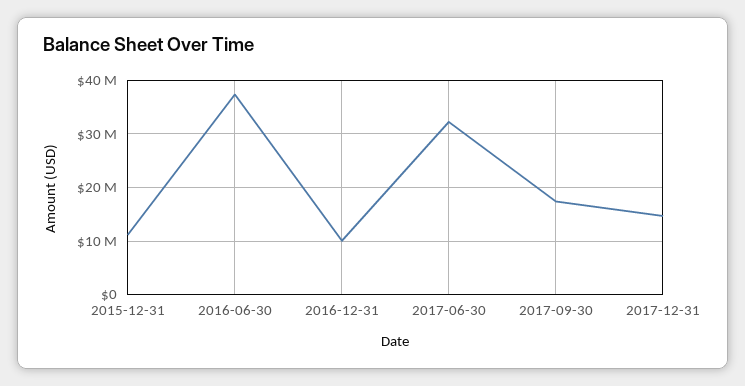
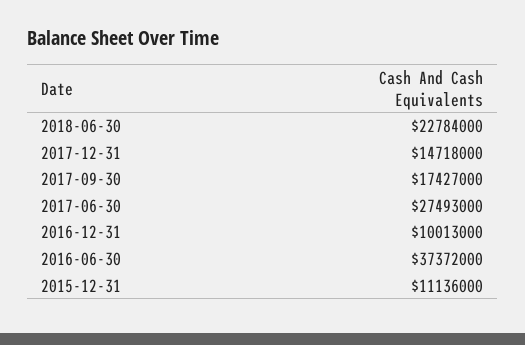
2017-06-30: 32000000 -> 27493000
2018-06-30: none -> 22784000

